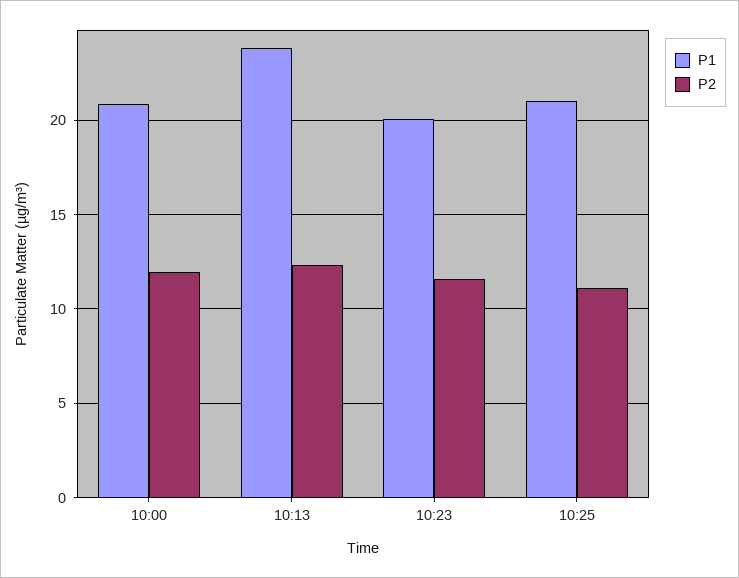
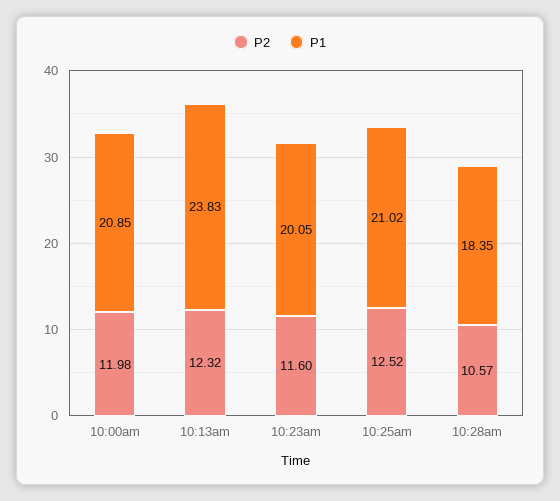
P2, 10:25: 11 -> 12.52
P2, 10:28am: none -> 10.57
P1, 10:28am: none -> 18.35

